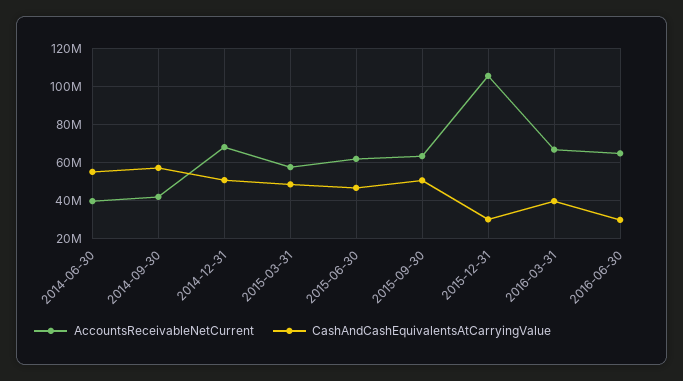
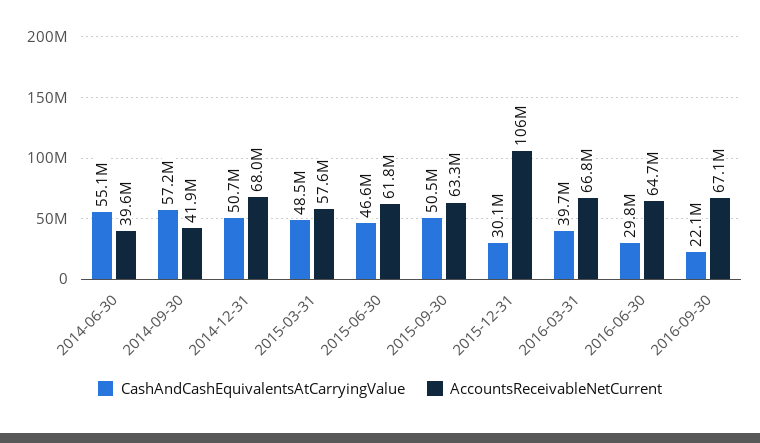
CashAndCashEquivalentsAtCarryingValue, 2016-09-30: none -> 22100000
AccountsReceivableNetCurrent, 2016-09-30: none -> 67100000

